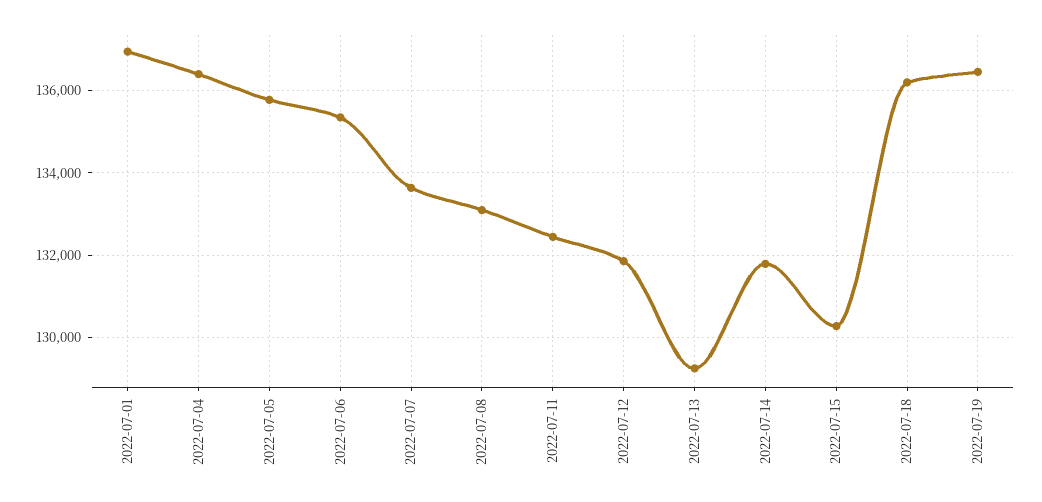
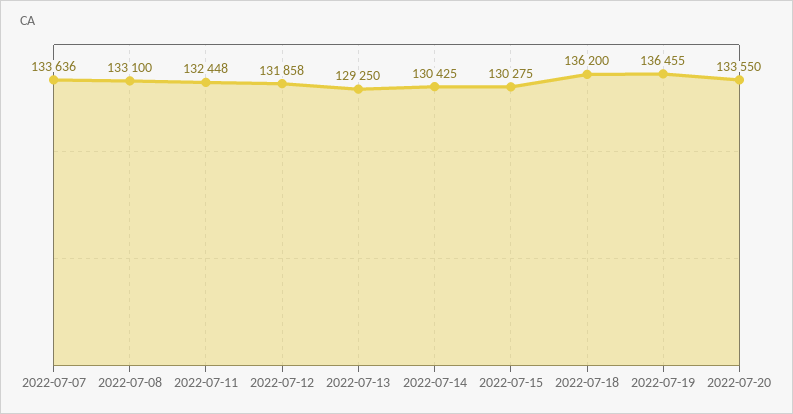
2022-07-01: 137000 -> none
2022-07-04: 136400 -> none
2022-07-05: 135800 -> none
2022-07-06: 135400 -> none
2022-07-14: 131800 -> 130425
2022-07-20: none -> 133550

